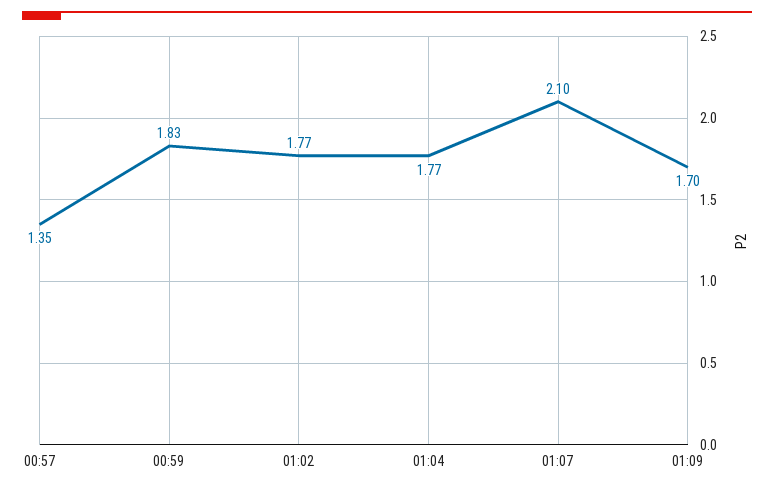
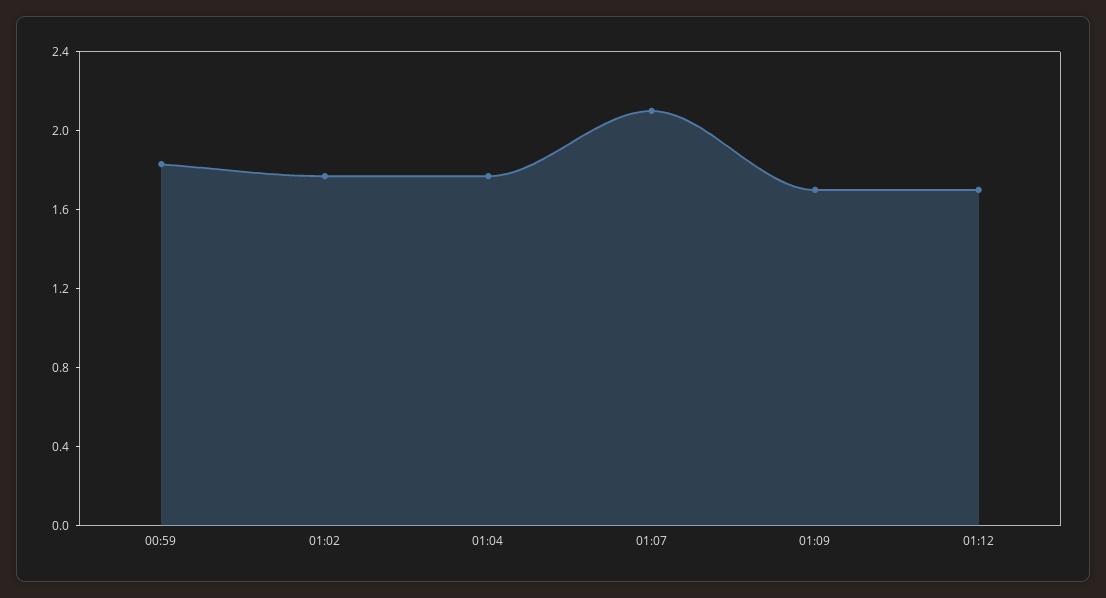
00:57: 1.35 -> none
01:12: none -> 1.7

